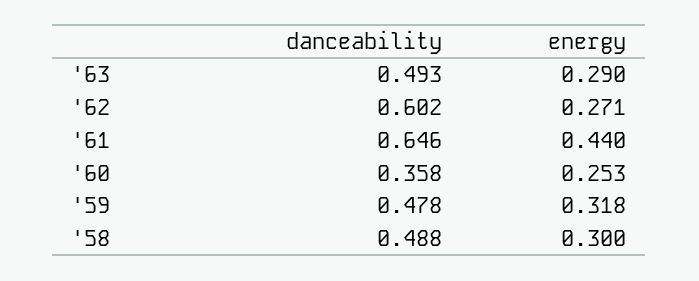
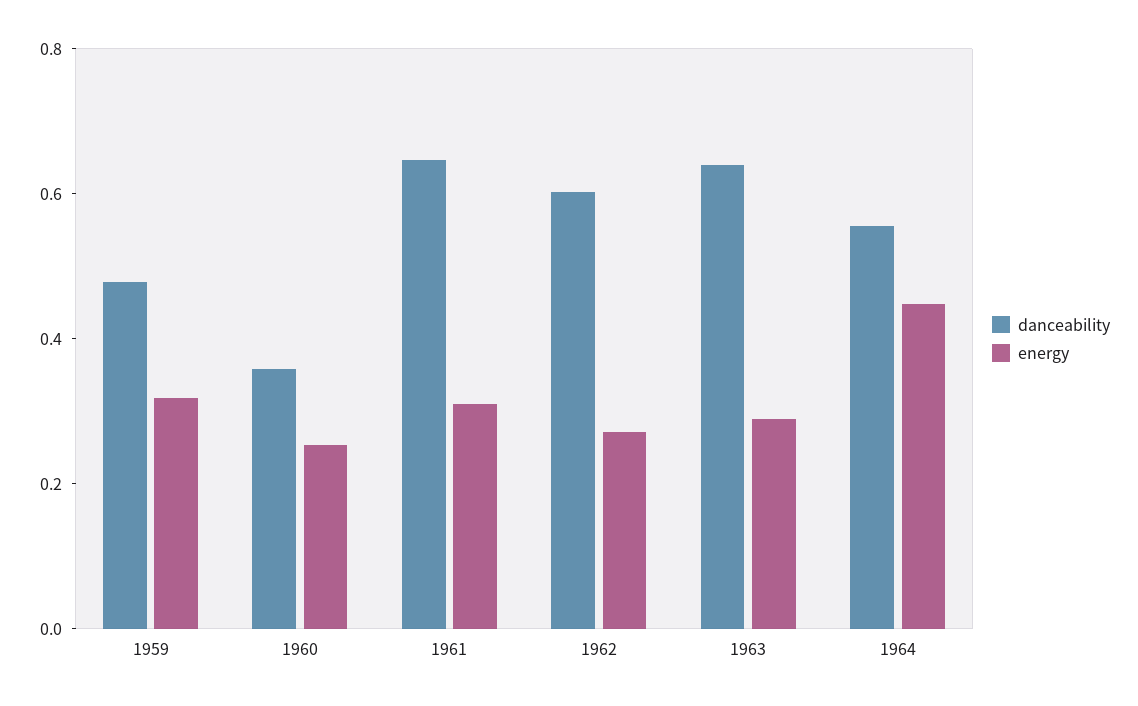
danceability, '63: 0.493 -> 0.65
energy, '61: 0.44 -> 0.3
danceability, '58: 0.488 -> none
energy, '58: 0.3 -> none
danceability, 1964: none -> 0.55
energy, 1964: none -> 0.45

